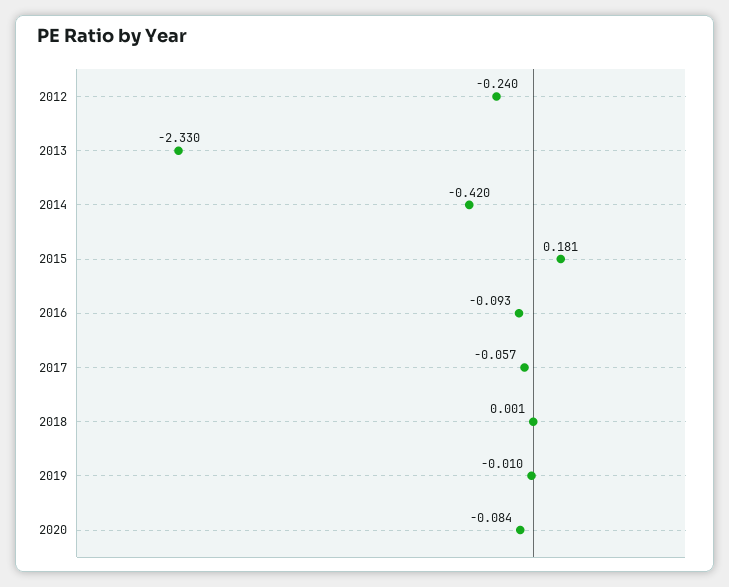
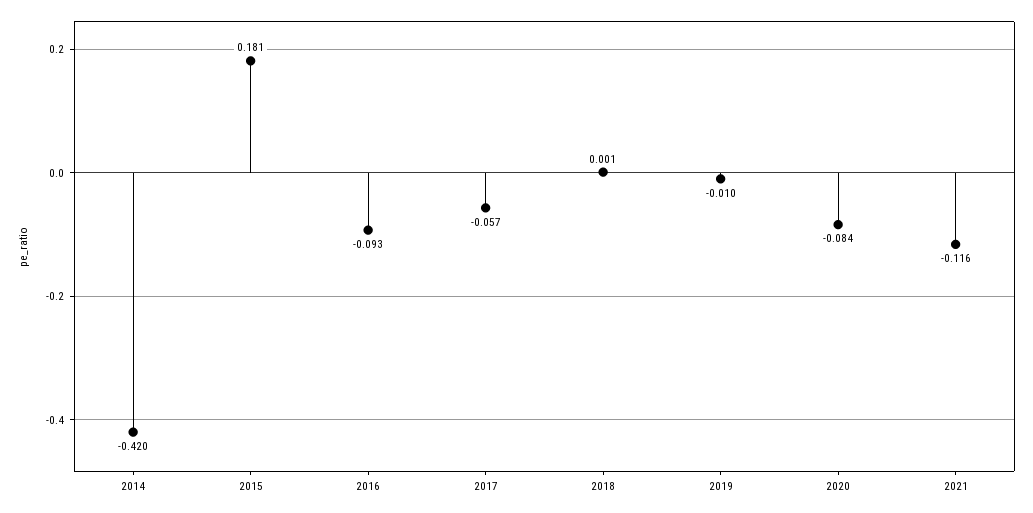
2012: -0.24 -> none
2013: -2.33 -> none
2021: none -> -0.116

